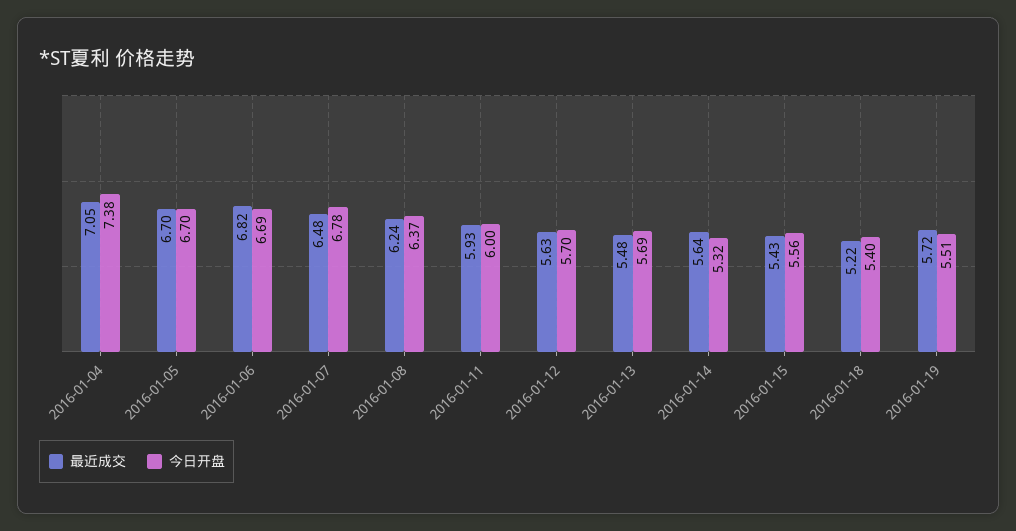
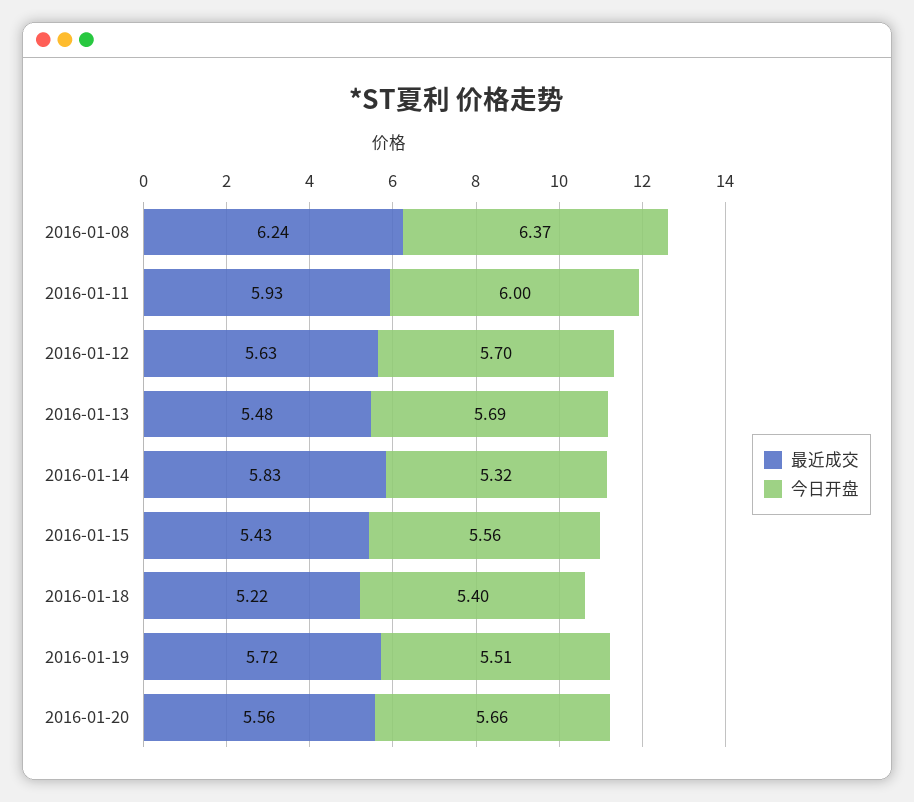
最近成交, 2016-01-04: 7.05 -> none
今日开盘, 2016-01-04: 7.38 -> none
最近成交, 2016-01-05: 6.7 -> none
今日开盘, 2016-01-05: 6.7 -> none
最近成交, 2016-01-06: 6.82 -> none
今日开盘, 2016-01-06: 6.69 -> none
最近成交, 2016-01-07: 6.48 -> none
今日开盘, 2016-01-07: 6.78 -> none
最近成交, 2016-01-14: 5.64 -> 5.83
最近成交, 2016-01-20: none -> 5.56
今日开盘, 2016-01-20: none -> 5.66

